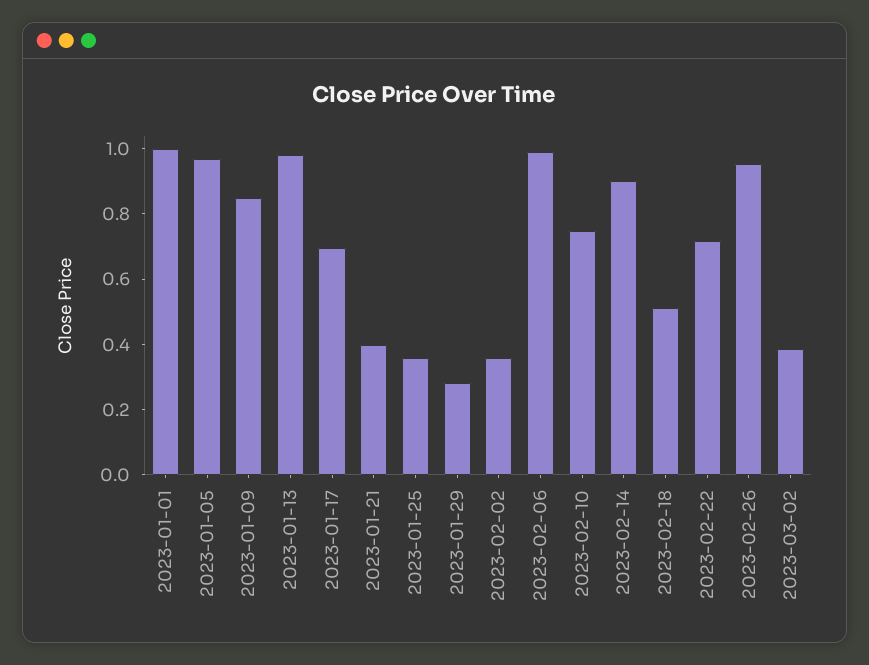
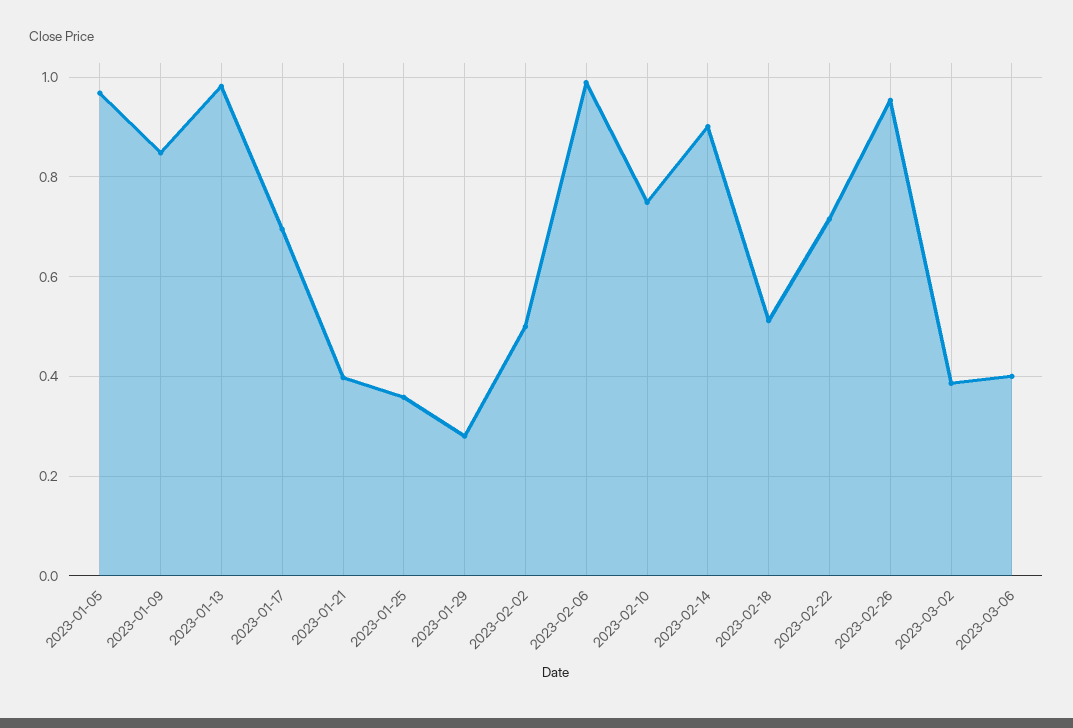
2023-01-01: 1 -> none
2023-02-02: 0.35 -> 0.5
2023-03-06: none -> 0.4

